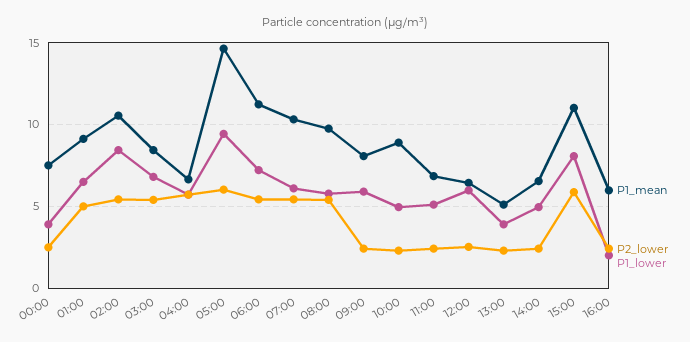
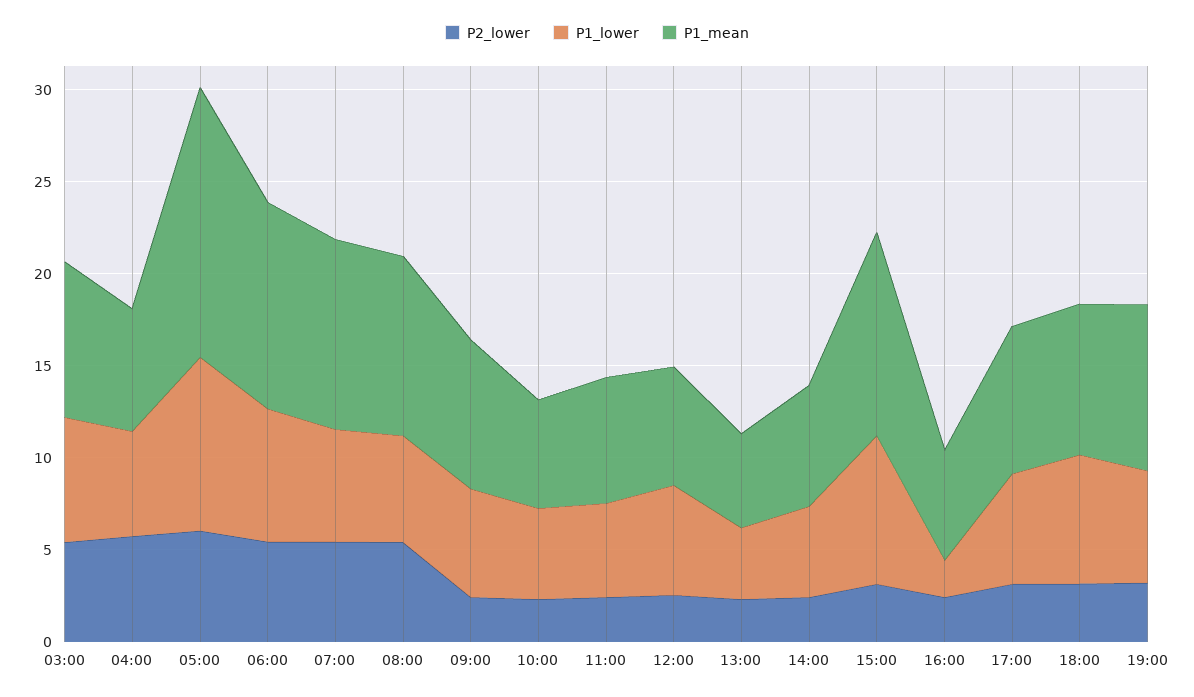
P1_mean, 00:00: 7.5 -> none
P2_lower, 00:00: 2.5 -> none
P1_lower, 00:00: 4 -> none
P1_mean, 01:00: 9 -> none
P2_lower, 01:00: 5 -> none
P1_lower, 01:00: 6.5 -> none
P1_mean, 02:00: 10.5 -> none
P2_lower, 02:00: 5.5 -> none
P1_lower, 02:00: 8.5 -> none
P1_mean, 10:00: 9 -> 6
P2_lower, 15:00: 6 -> 3
P2_lower, 17:00: none -> 3
P1_lower, 17:00: none -> 6
P1_mean, 17:00: none -> 8
P2_lower, 18:00: none -> 3
P1_lower, 18:00: none -> 7
P1_mean, 18:00: none -> 8
P2_lower, 19:00: none -> 3
P1_lower, 19:00: none -> 6
P1_mean, 19:00: none -> 9

